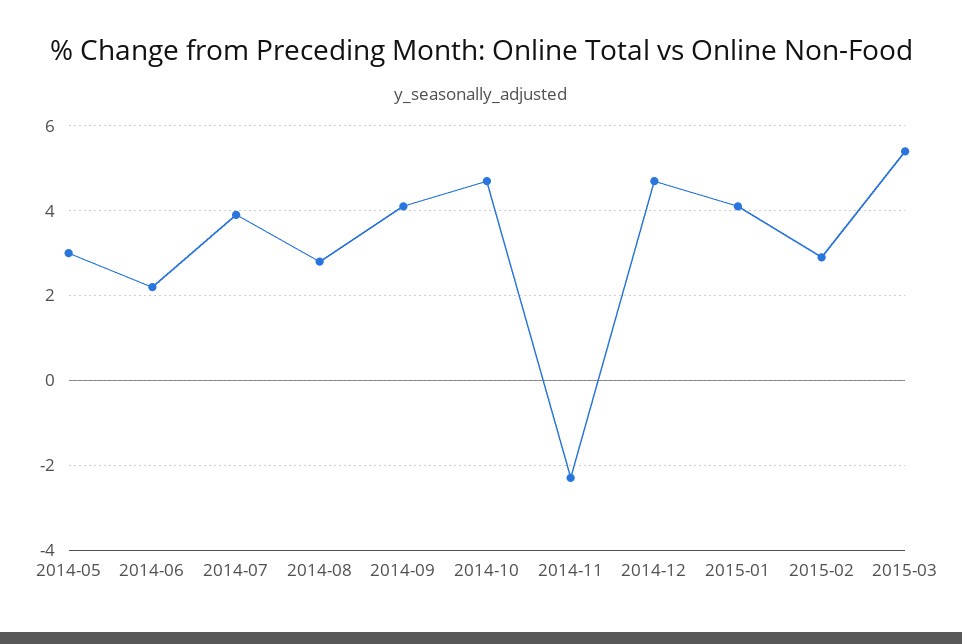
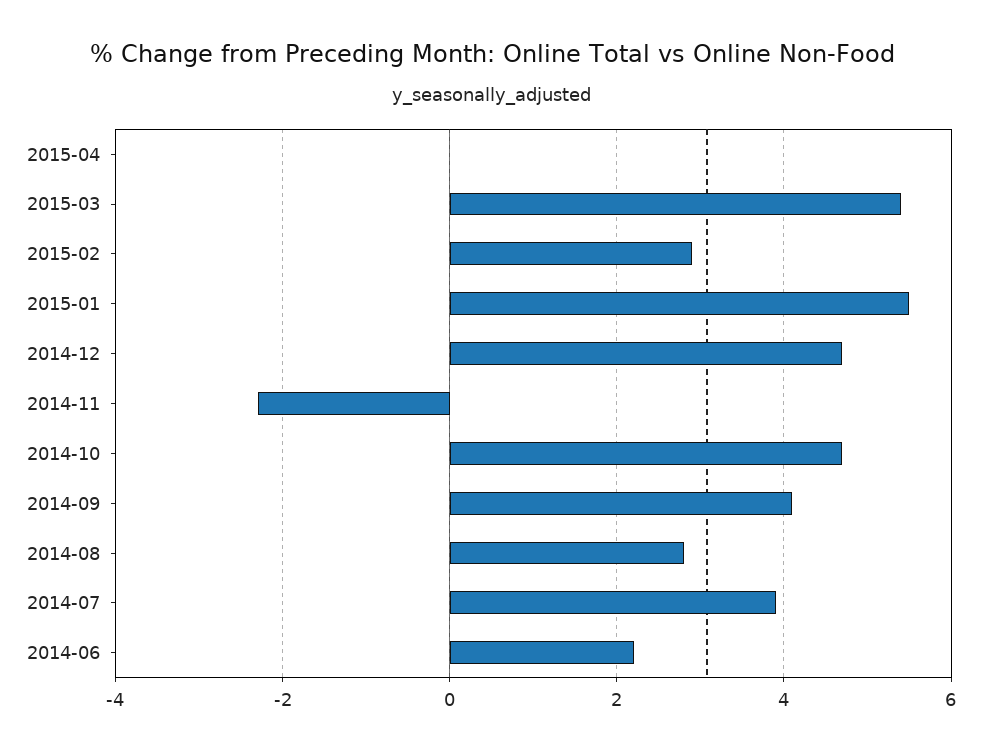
2014-05: 3 -> none
2015-01: 4 -> 5.5
2015-04: none -> 0

